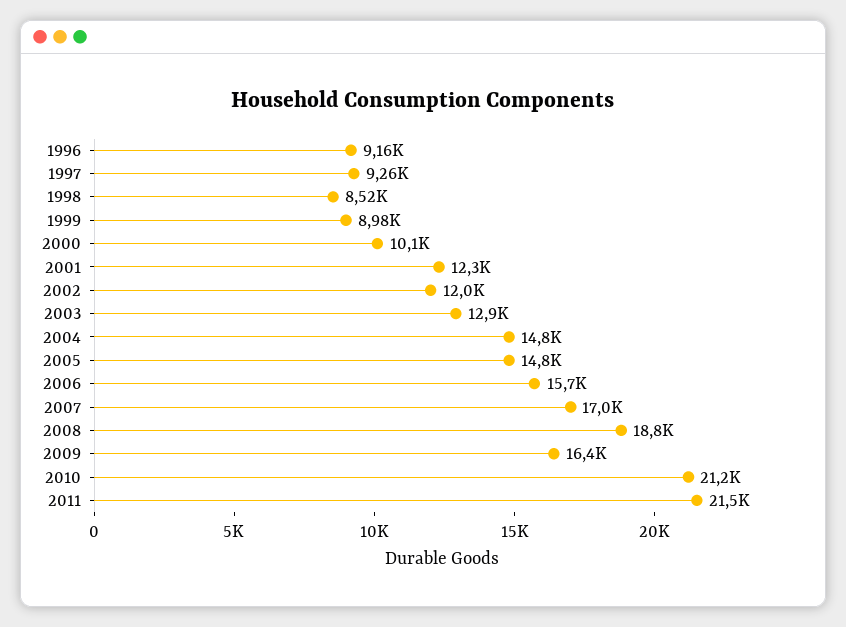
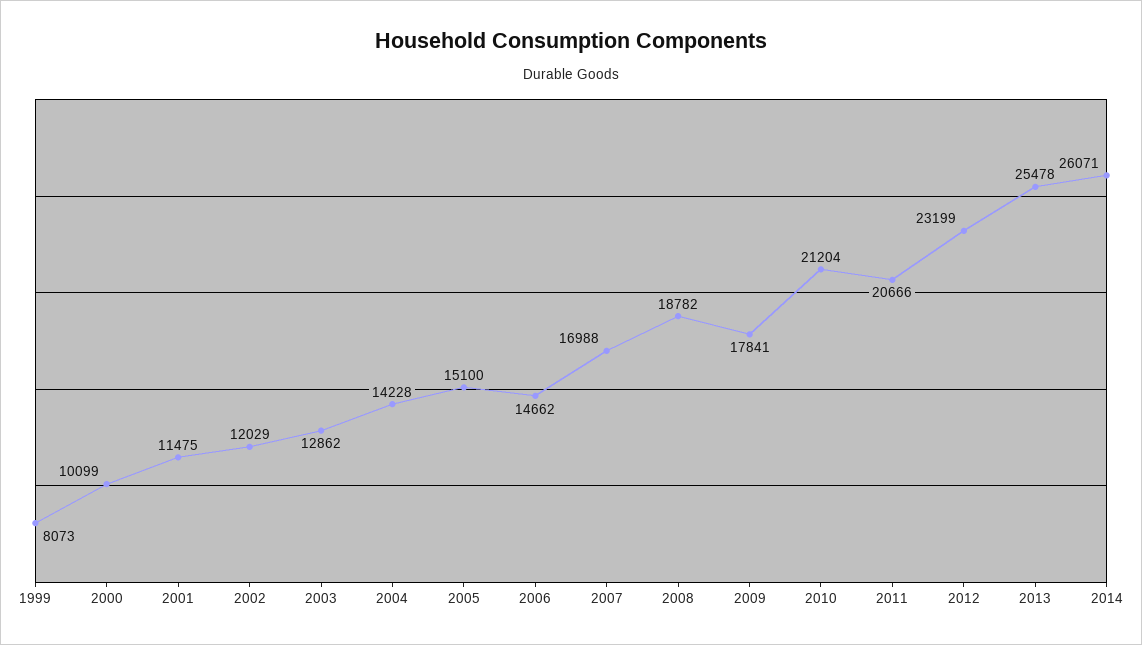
1996: 9160 -> none
1997: 9260 -> none
1998: 8520 -> none
1999: 8980 -> 8073
2001: 12300 -> 11475
2004: 14800 -> 14228
2005: 14800 -> 15100
2006: 15700 -> 14662
2009: 16400 -> 17841
2011: 21500 -> 20666
2012: none -> 23199
2013: none -> 25478
2014: none -> 26071

